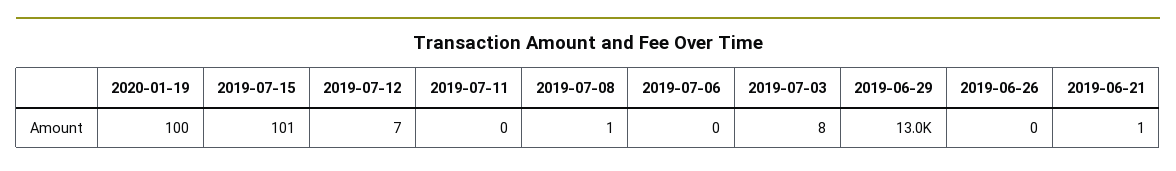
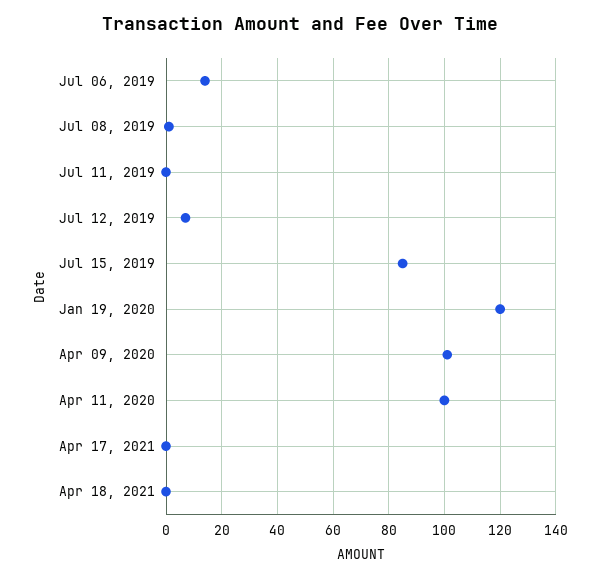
2020-01-19: 100 -> 120
2019-07-15: 101 -> 85
2019-07-06: 0 -> 15
2019-07-03: 8 -> none
2019-06-29: 13000 -> none
2019-06-26: 0 -> none
2019-06-21: 1 -> none
Apr 09, 2020: none -> 100
Apr 11, 2020: none -> 100
Apr 17, 2021: none -> 0
Apr 18, 2021: none -> 0

